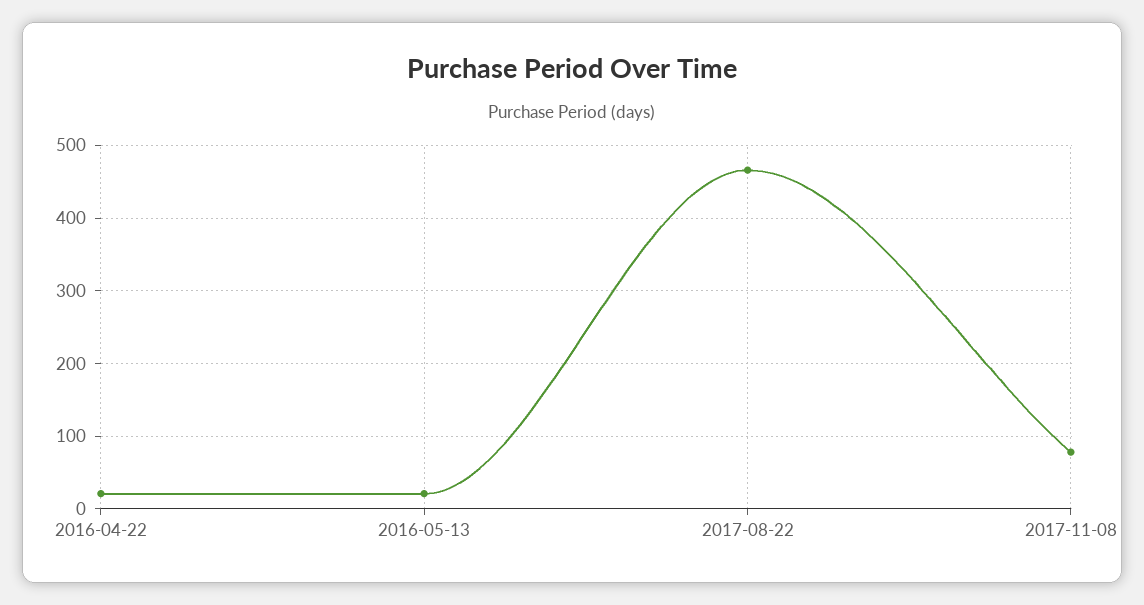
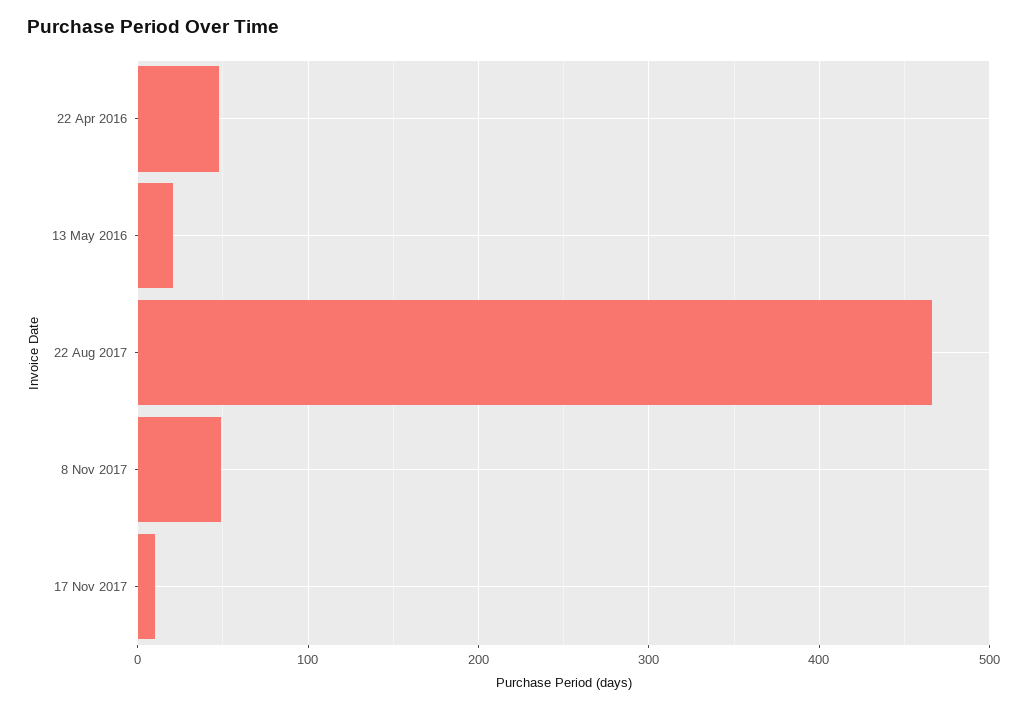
2016-04-22: 20 -> 50
2017-11-08: 80 -> 50
17 Nov 2017: none -> 10

